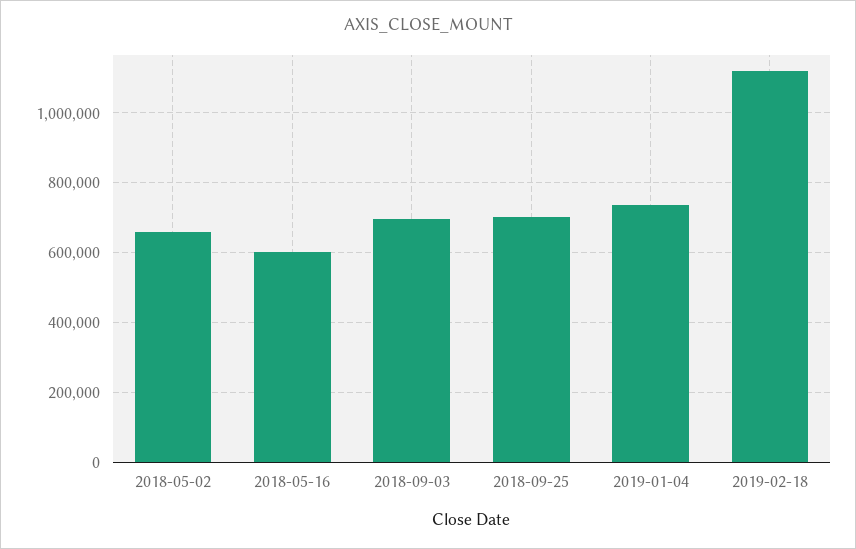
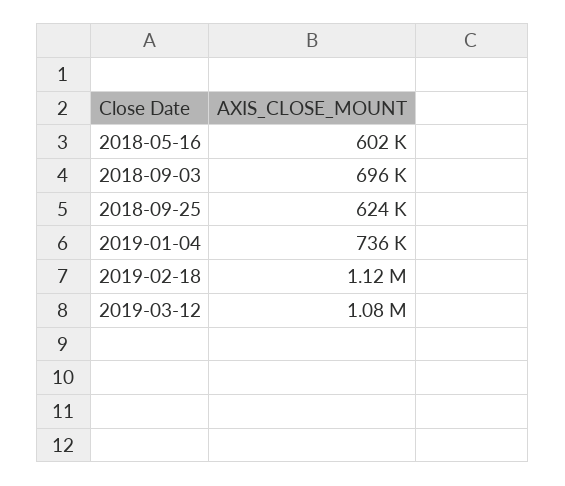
2018-05-02: 660000 -> none
2018-09-25: 700000 -> 624000
2019-03-12: none -> 1080000

